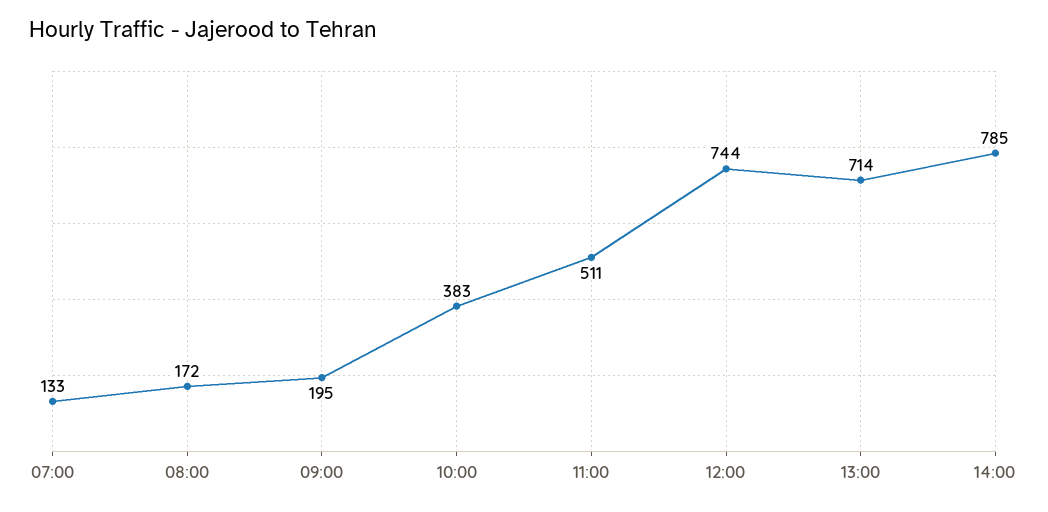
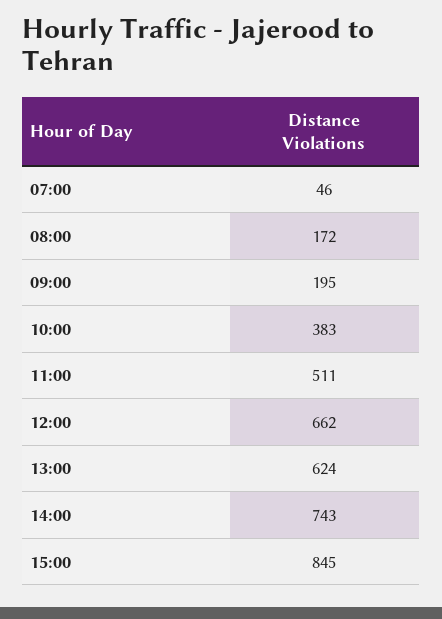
07:00: 133 -> 46
12:00: 744 -> 662
13:00: 714 -> 624
14:00: 785 -> 743
15:00: none -> 845

